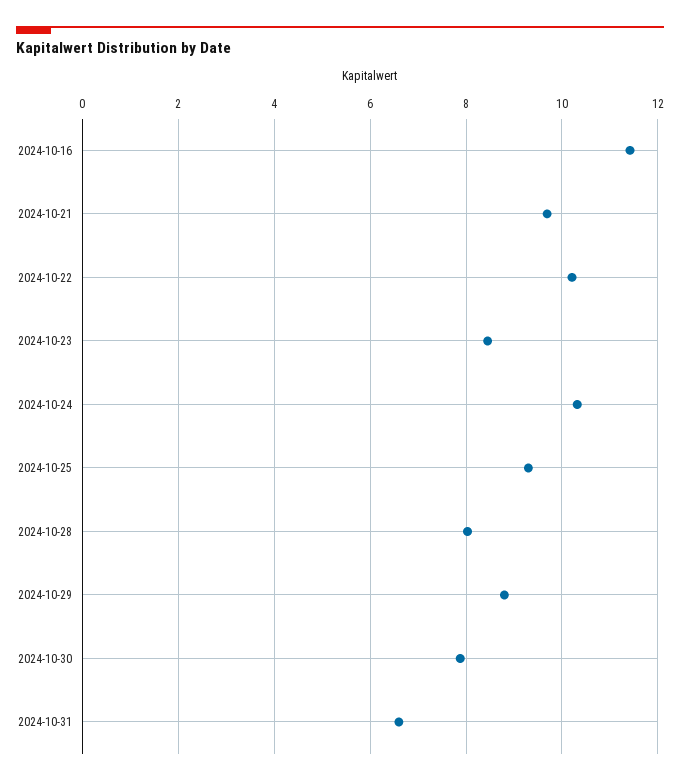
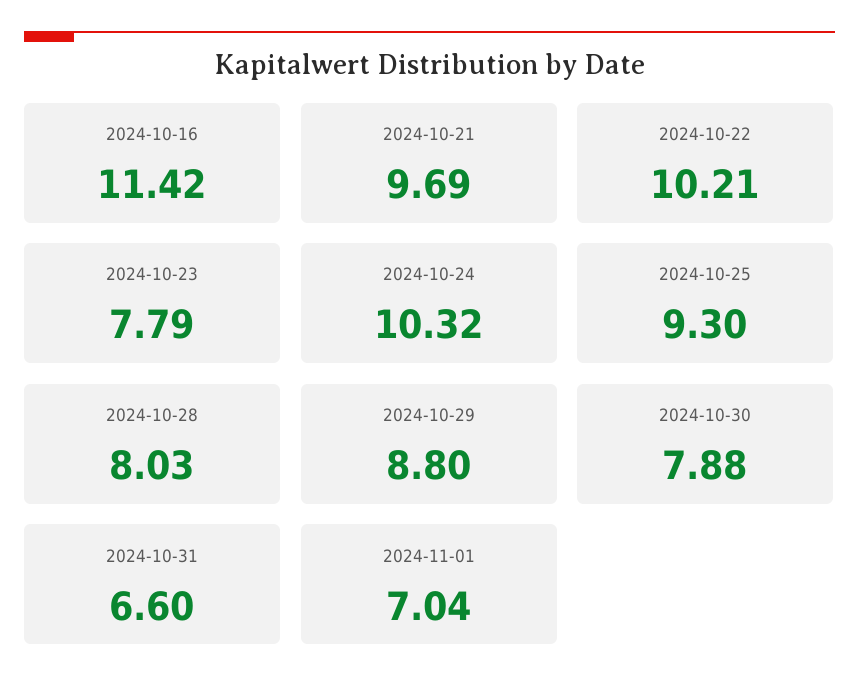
2024-10-23: 8.4 -> 7.79
2024-11-01: none -> 7.04

